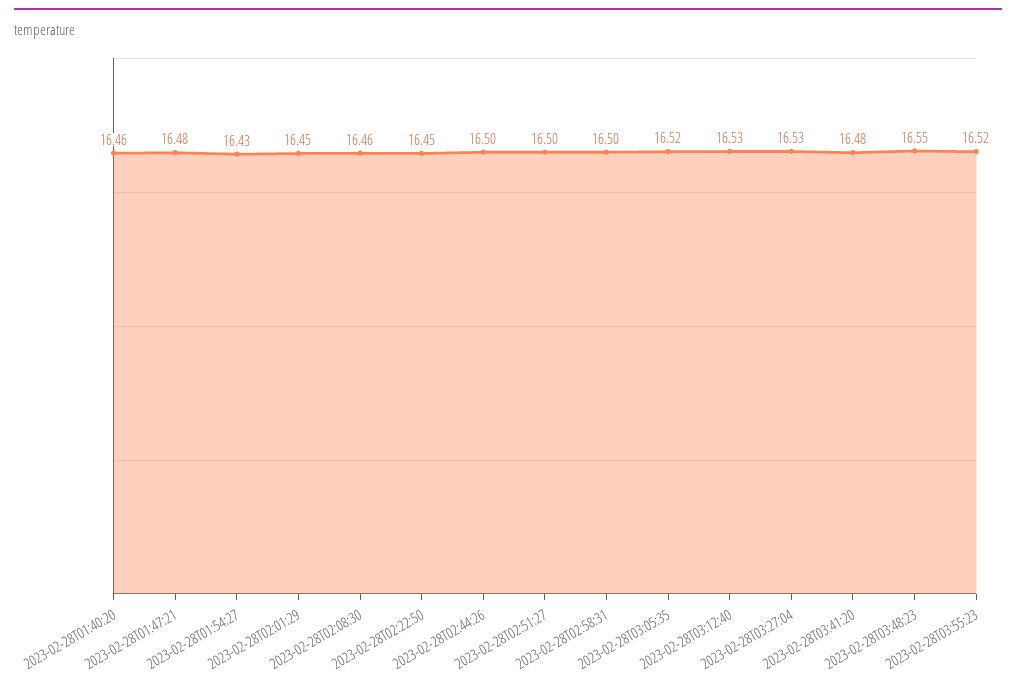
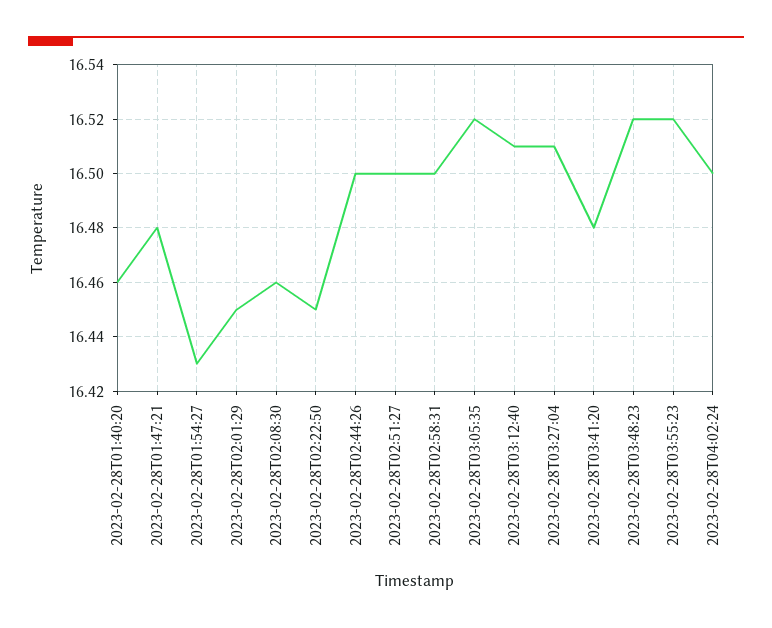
2023-02-28T03:12:40: 16.53 -> 16.51
2023-02-28T03:27:04: 16.53 -> 16.51
2023-02-28T03:48:23: 16.55 -> 16.52
2023-02-28T04:02:24: none -> 16.5

